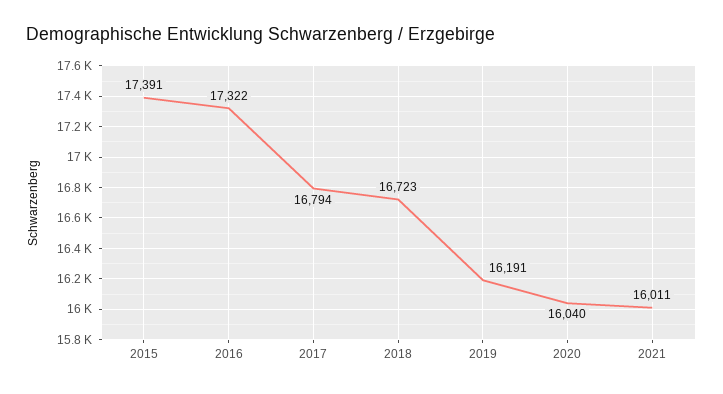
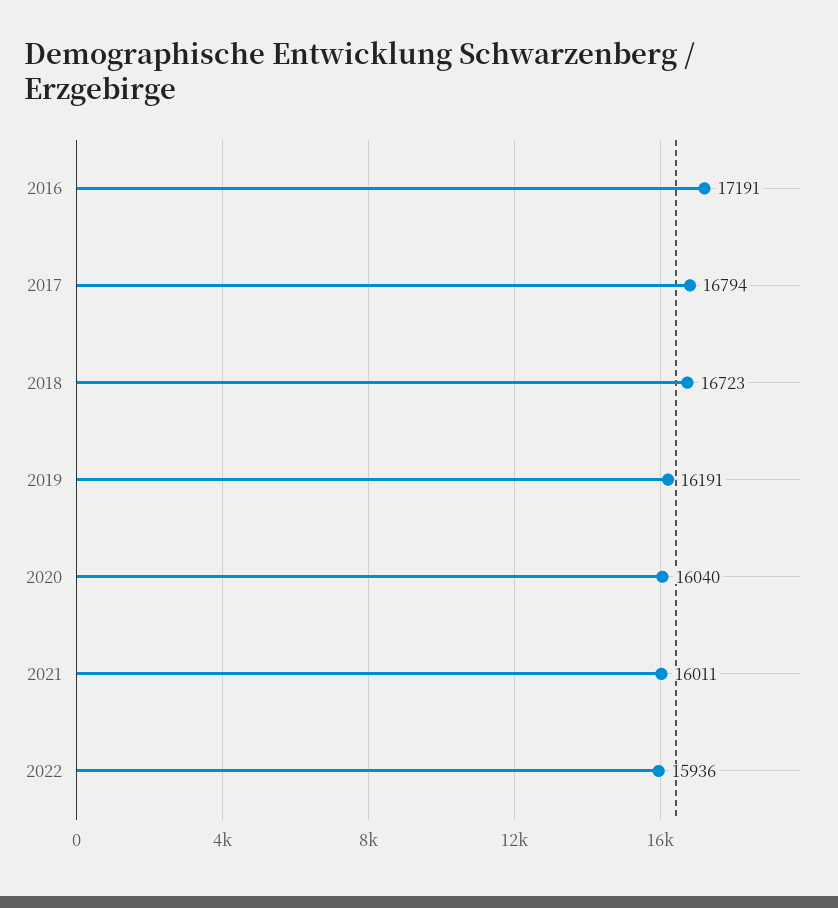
2015: 17391 -> none
2016: 17322 -> 17191
2022: none -> 15936

